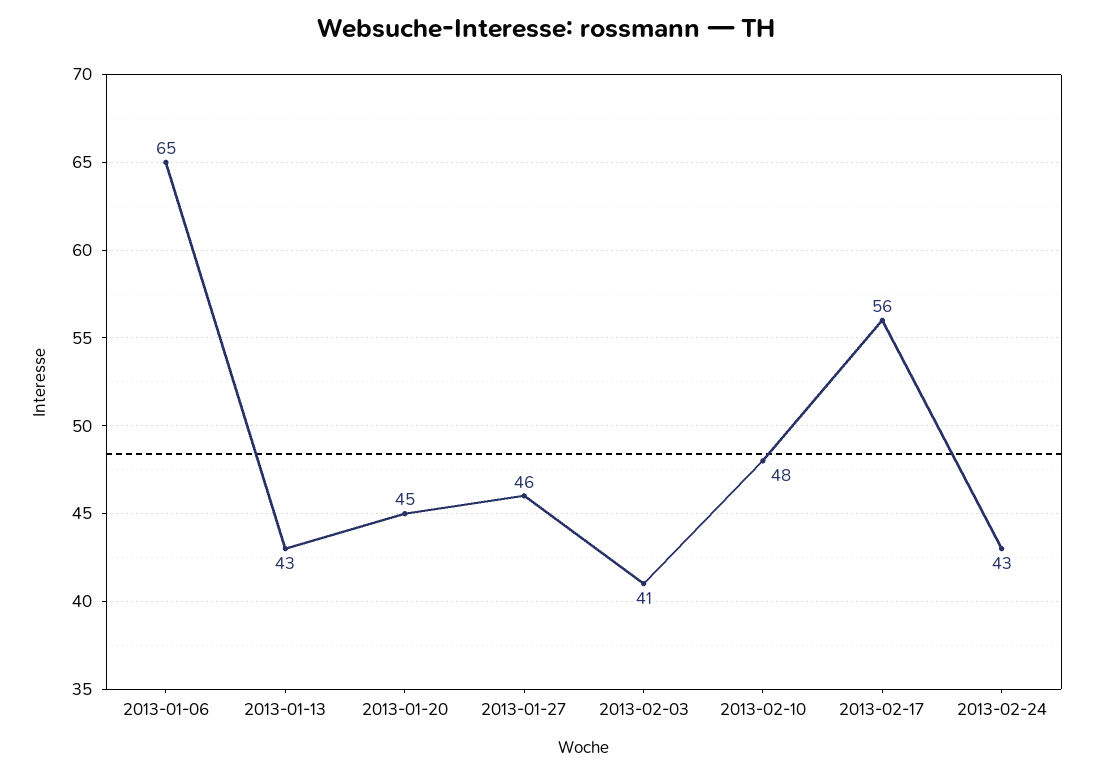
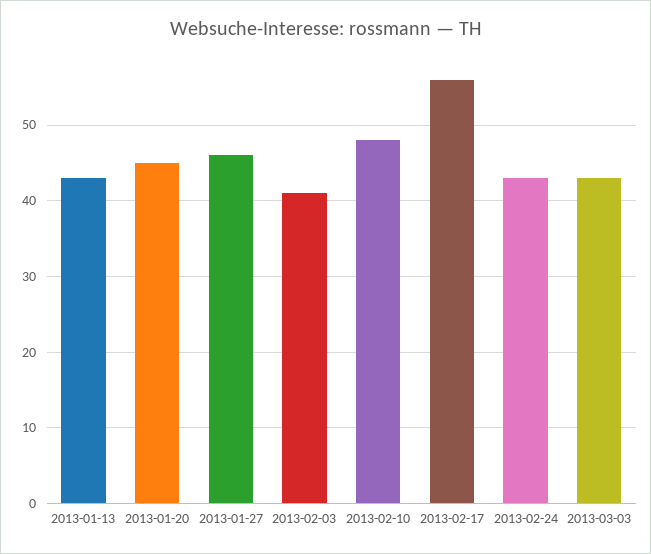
2013-01-06: 65 -> none
2013-03-03: none -> 43

